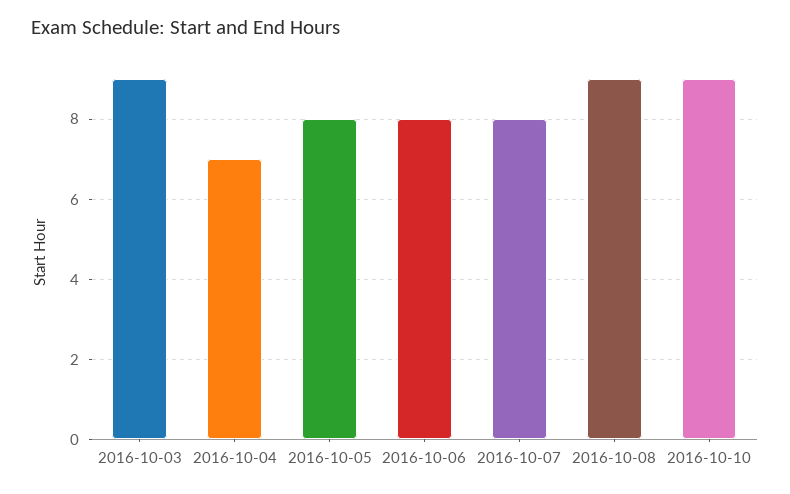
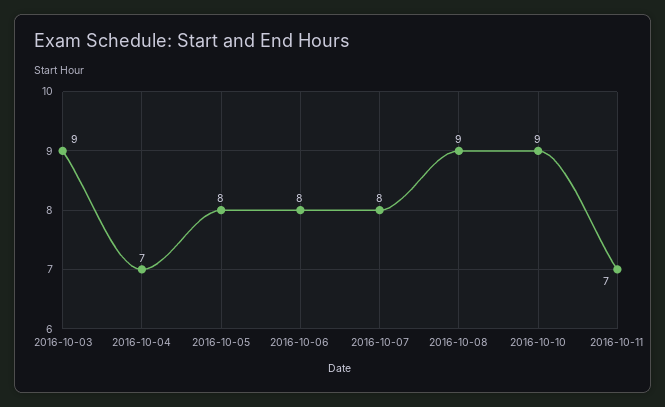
2016-10-11: none -> 7

